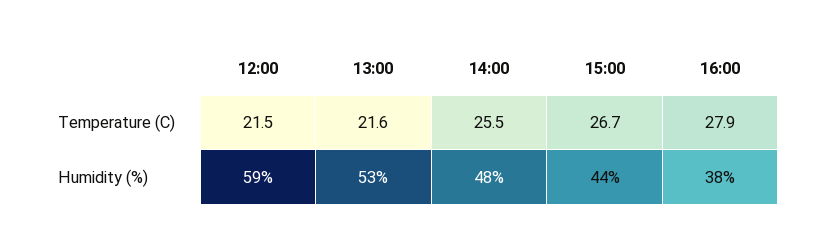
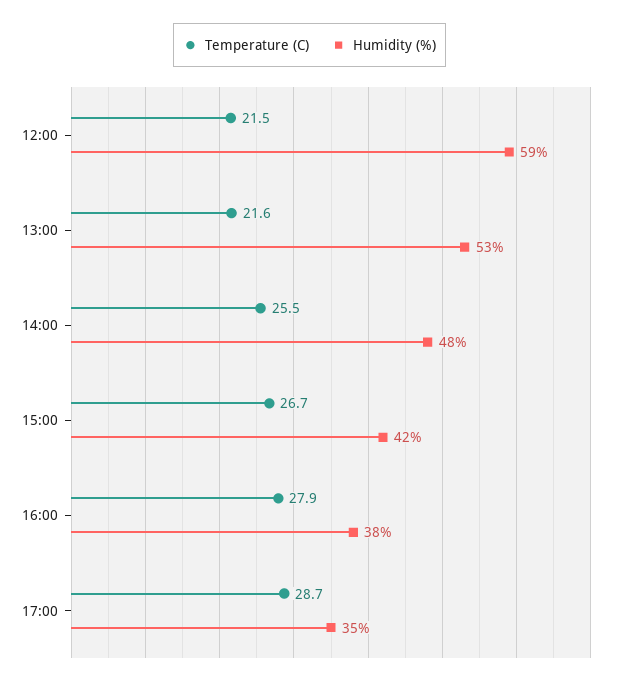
Humidity (%), 15:00: 44 -> 42
Temperature (C), 17:00: none -> 28.7
Humidity (%), 17:00: none -> 35

